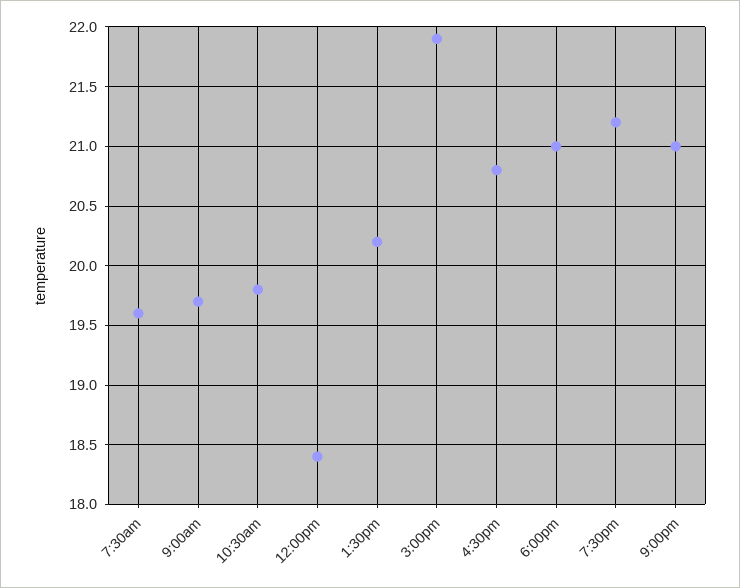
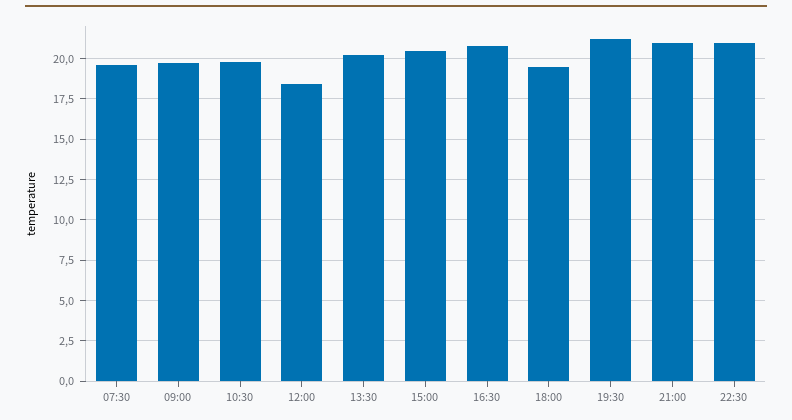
3:00pm: 21.9 -> 20.5
6:00pm: 21 -> 19.5
22:30: none -> 21

